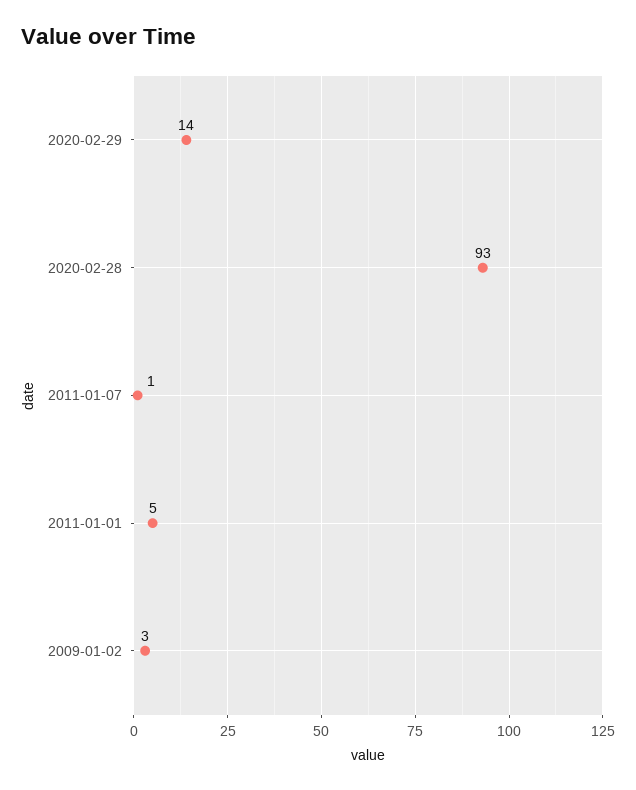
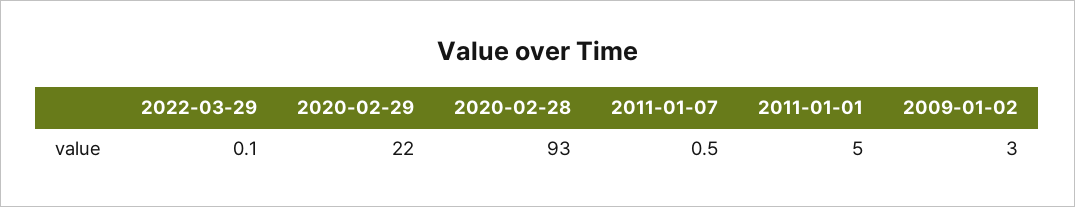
2020-02-29: 14 -> 22
2022-03-29: none -> 0.1

